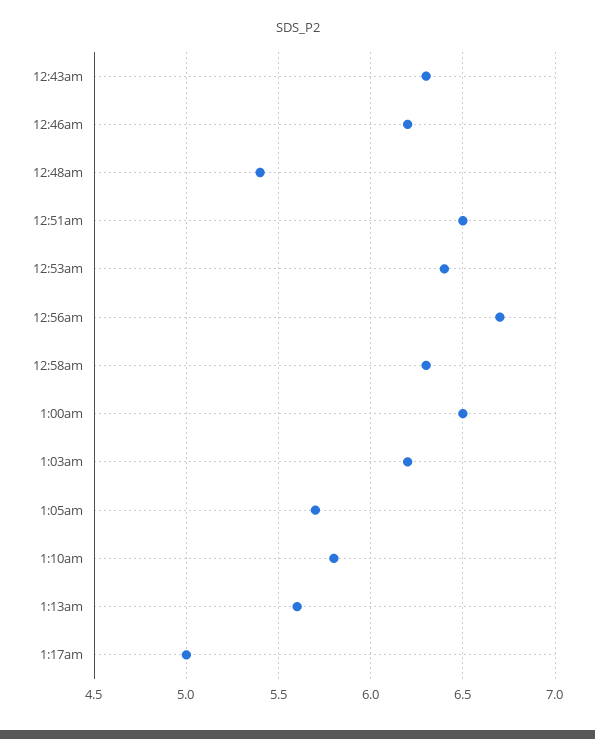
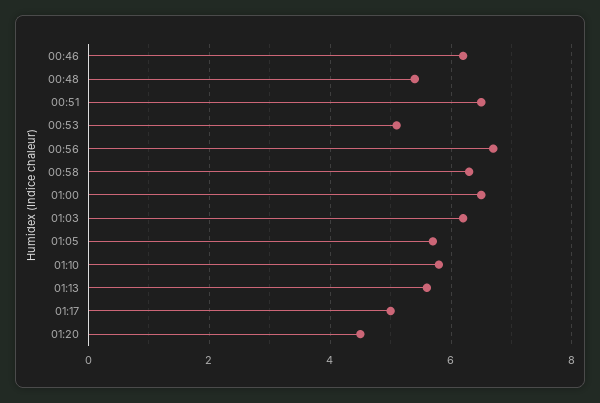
12:43am: 6.3 -> none
12:53am: 6.4 -> 5
01:20: none -> 4.5

